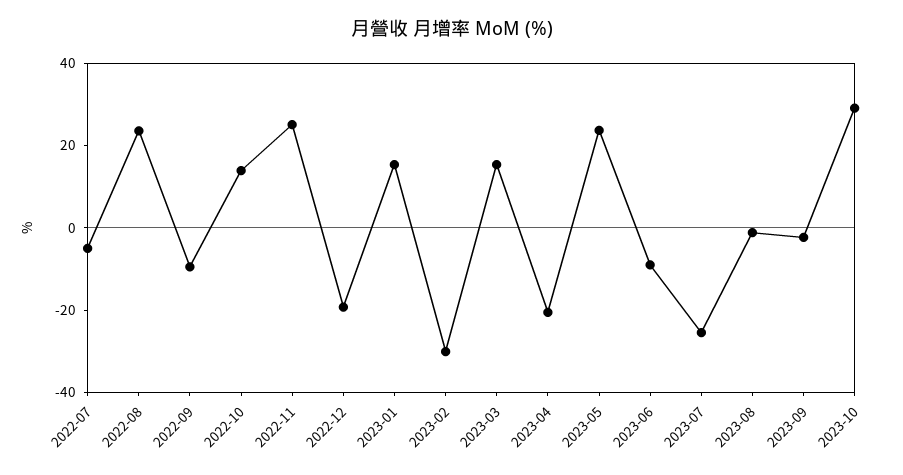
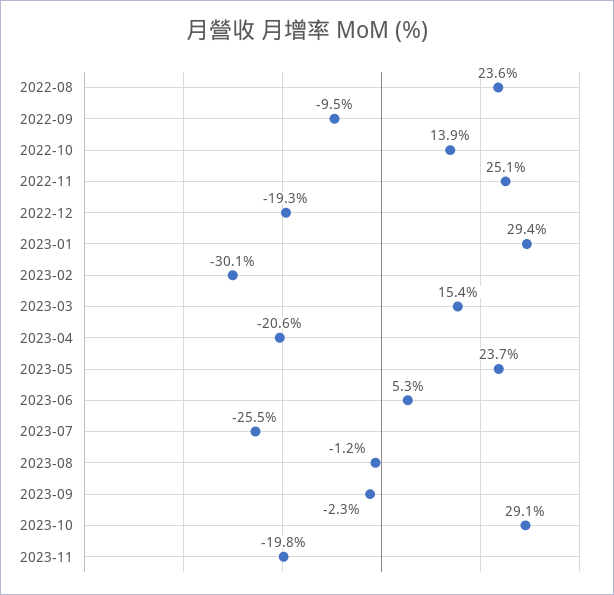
2022-07: -5 -> none
2023-01: 15 -> 29.4
2023-06: -10 -> 5.3
2023-11: none -> -19.8

